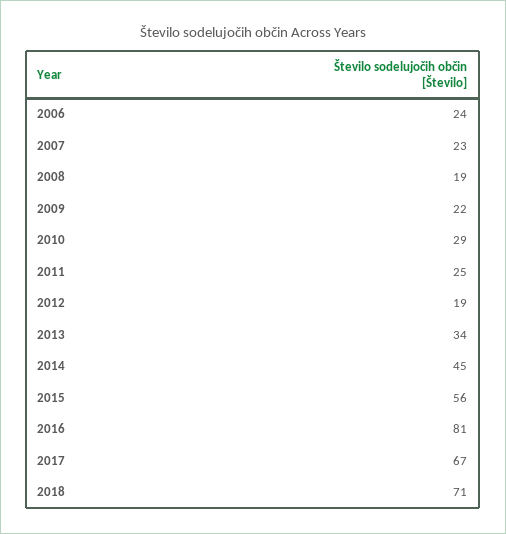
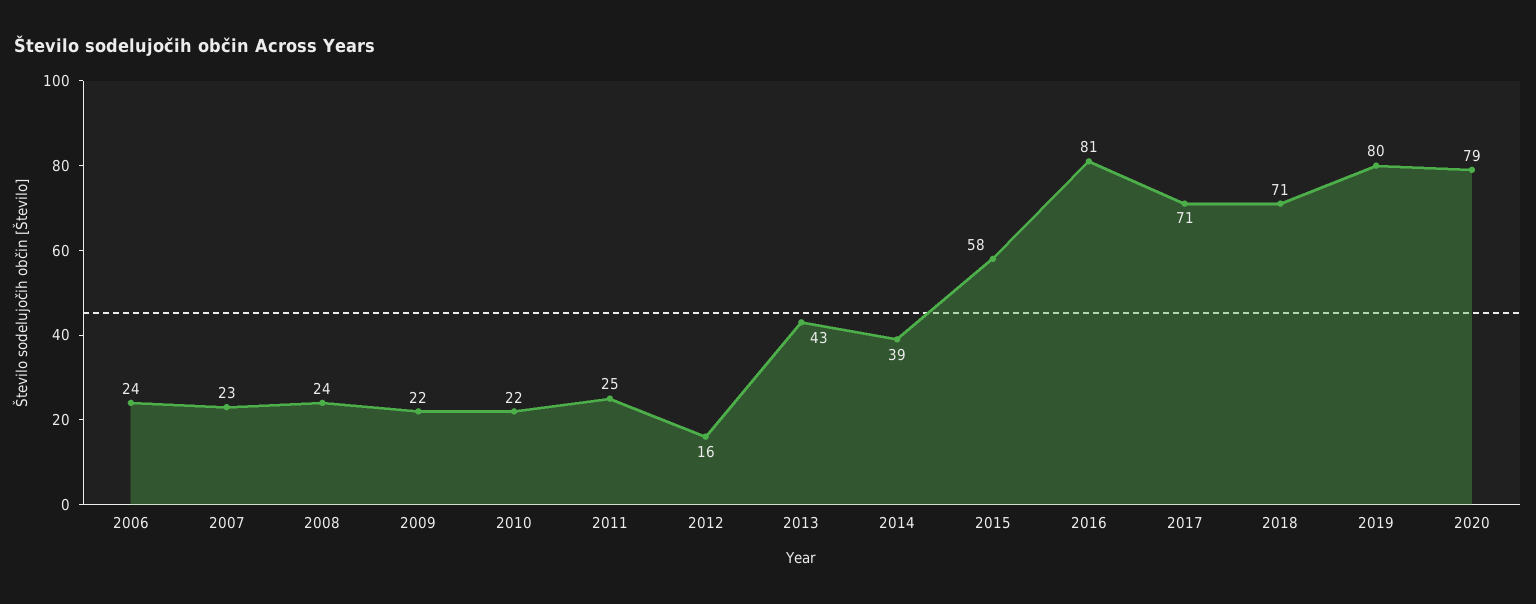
2008: 19 -> 24
2010: 29 -> 22
2012: 19 -> 16
2013: 34 -> 43
2014: 45 -> 39
2015: 56 -> 58
2017: 67 -> 71
2019: none -> 80
2020: none -> 79

